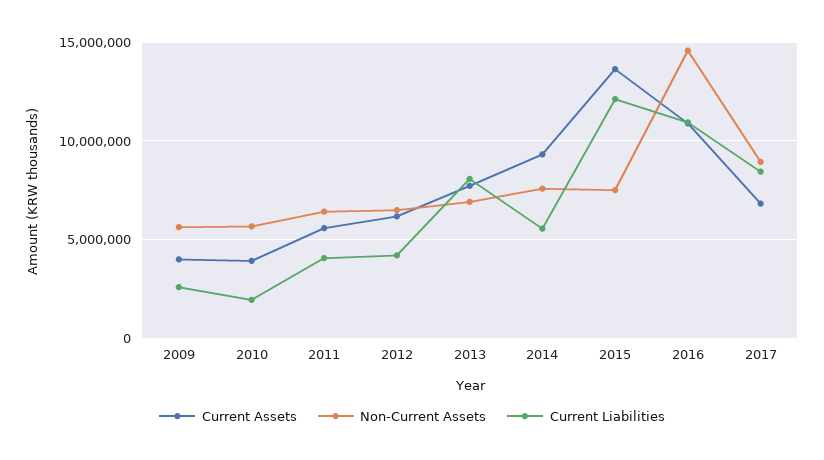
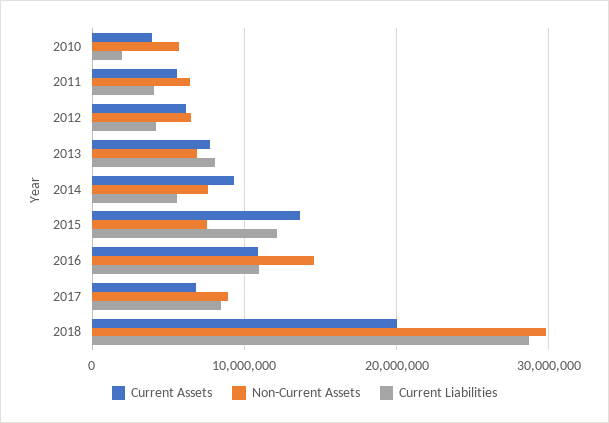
Current Assets, 2009: 4000000 -> none
Non-Current Assets, 2009: 5500000 -> none
Current Liabilities, 2009: 2500000 -> none
Current Assets, 2018: none -> 20000000
Non-Current Assets, 2018: none -> 30000000
Current Liabilities, 2018: none -> 29000000

